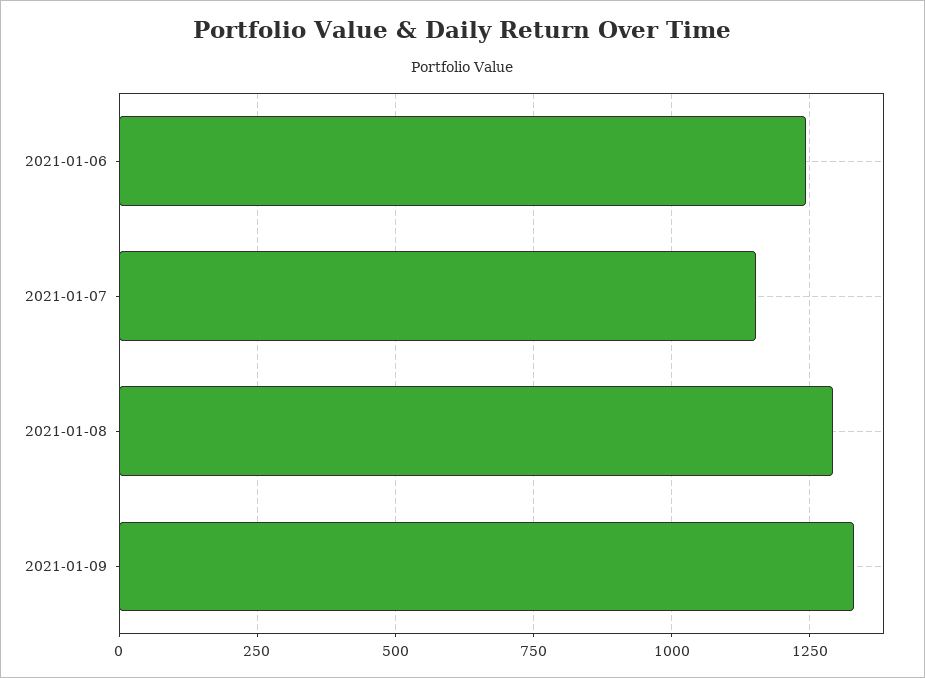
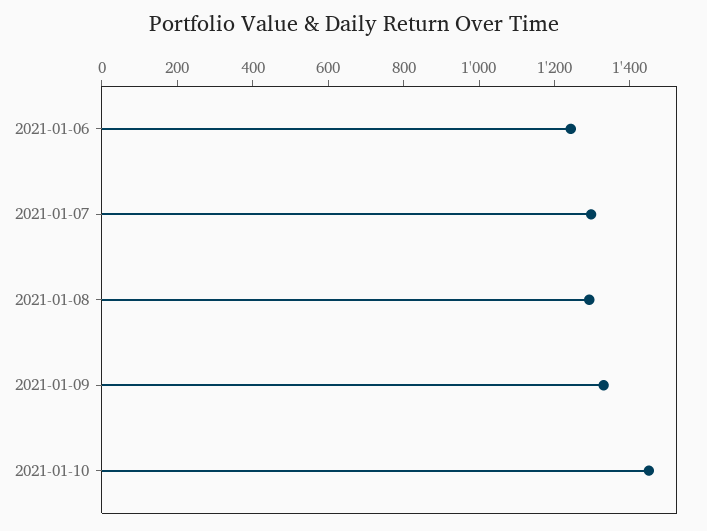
2021-01-07: 1150 -> 1300
2021-01-10: none -> 1450

